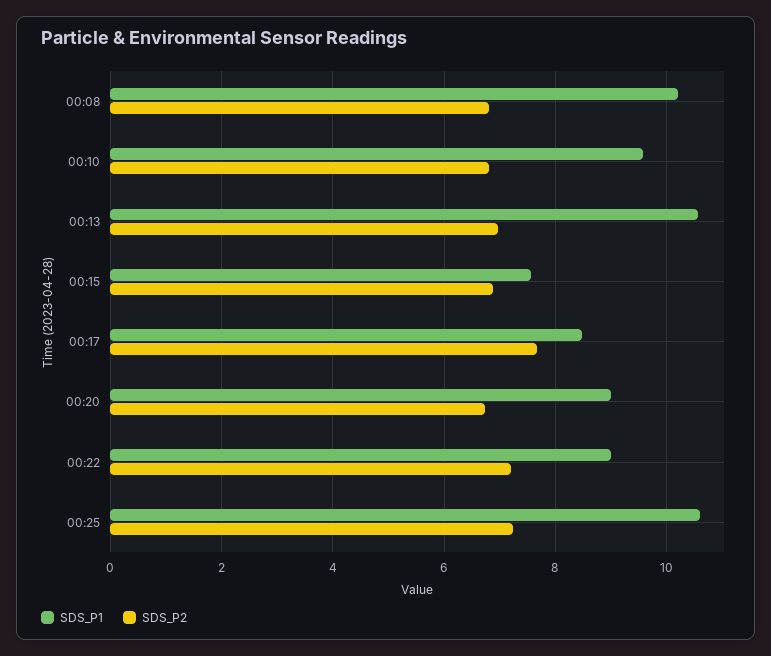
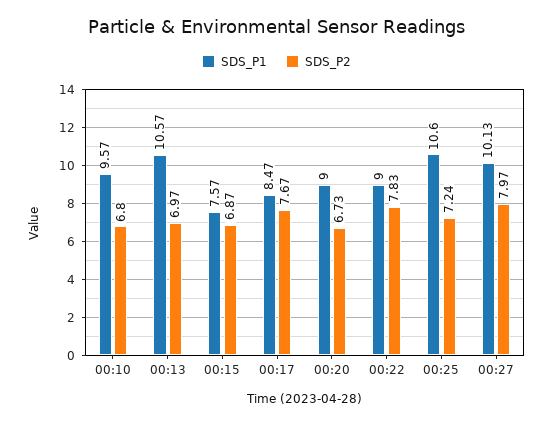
SDS_P1, 00:08: 10.2 -> none
SDS_P2, 00:08: 6.8 -> none
SDS_P2, 00:22: 7.2 -> 7.83
SDS_P1, 00:27: none -> 10.13
SDS_P2, 00:27: none -> 7.97

